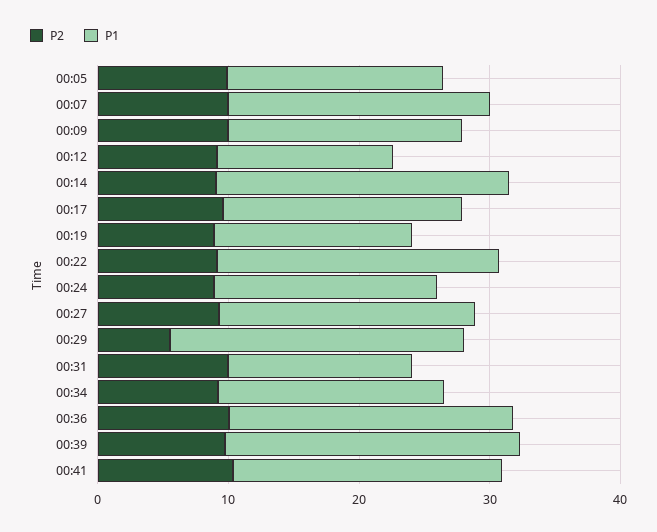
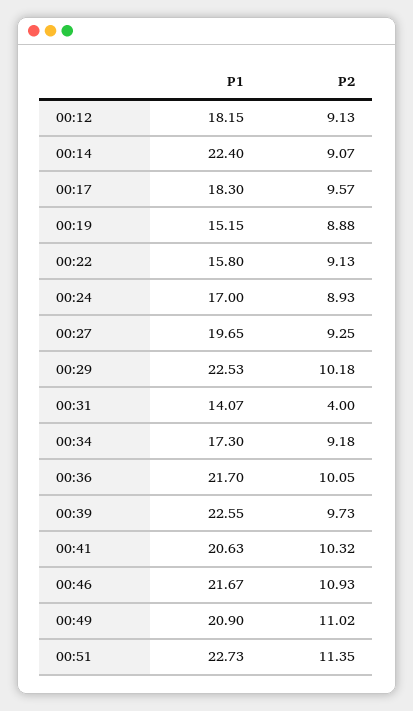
P2, 00:05: 10 -> none
P1, 00:05: 16 -> none
P2, 00:07: 10 -> none
P1, 00:07: 20 -> none
P2, 00:09: 10 -> none
P1, 00:09: 18 -> none
P1, 00:12: 14 -> 18.15
P1, 00:22: 22 -> 15.8
P2, 00:29: 6 -> 10.18
P2, 00:31: 10 -> 4
P1, 00:46: none -> 21.67
P2, 00:46: none -> 10.93
P1, 00:49: none -> 20.9
P2, 00:49: none -> 11.02
P1, 00:51: none -> 22.73
P2, 00:51: none -> 11.35

